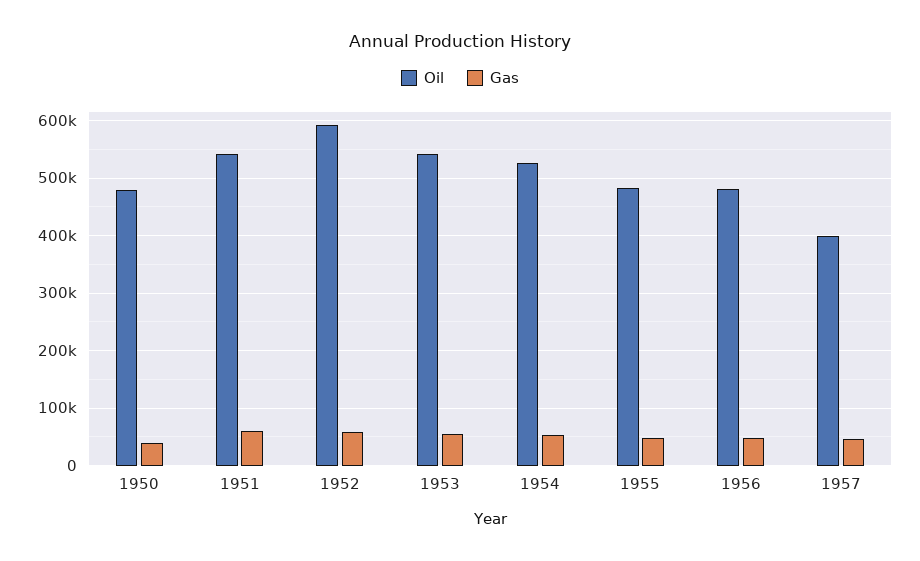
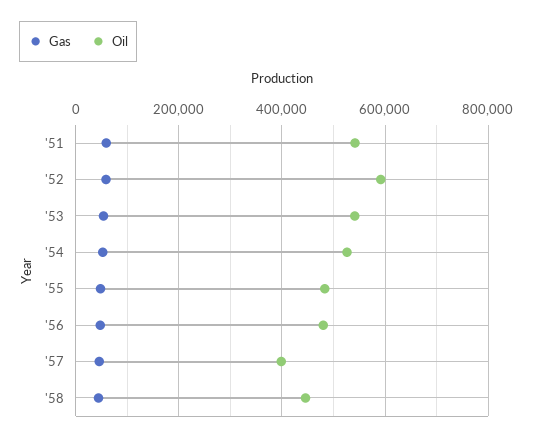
Oil, 1950: 480000 -> none
Gas, 1950: 40000 -> none
Gas, '58: none -> 40000
Oil, '58: none -> 440000

